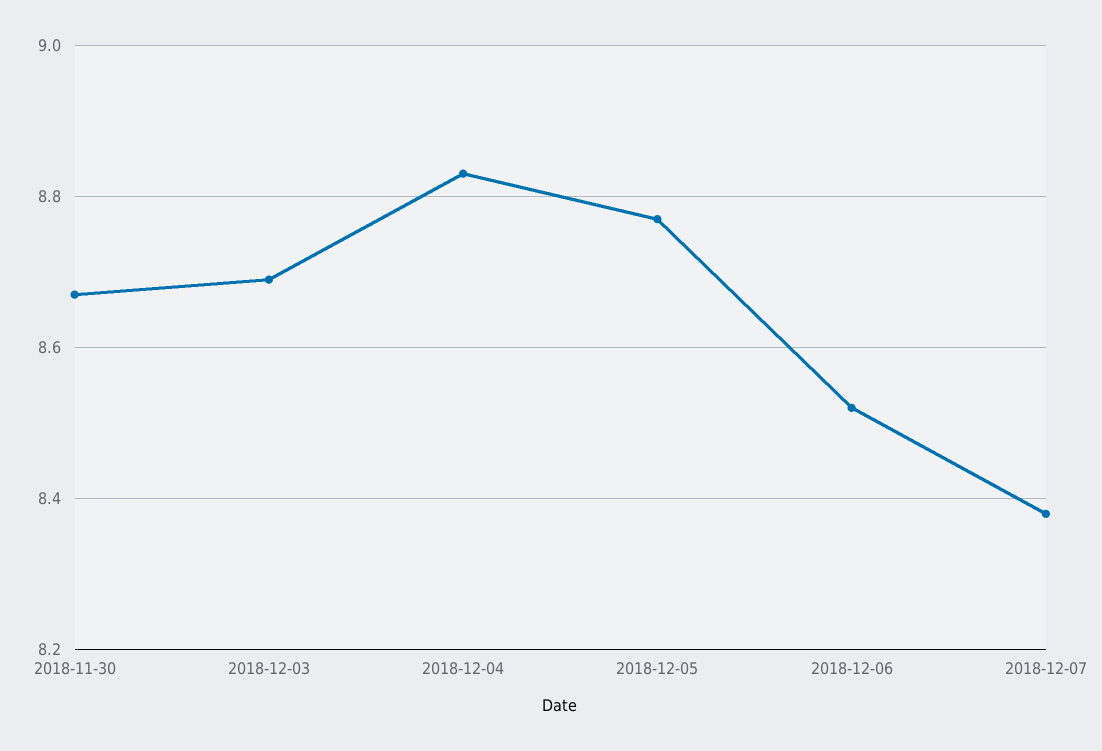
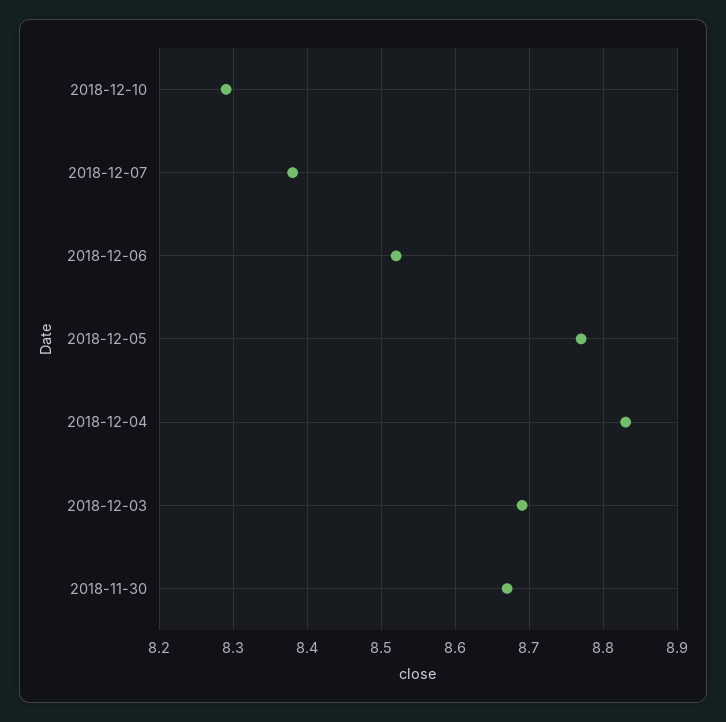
2018-12-10: none -> 8.29

